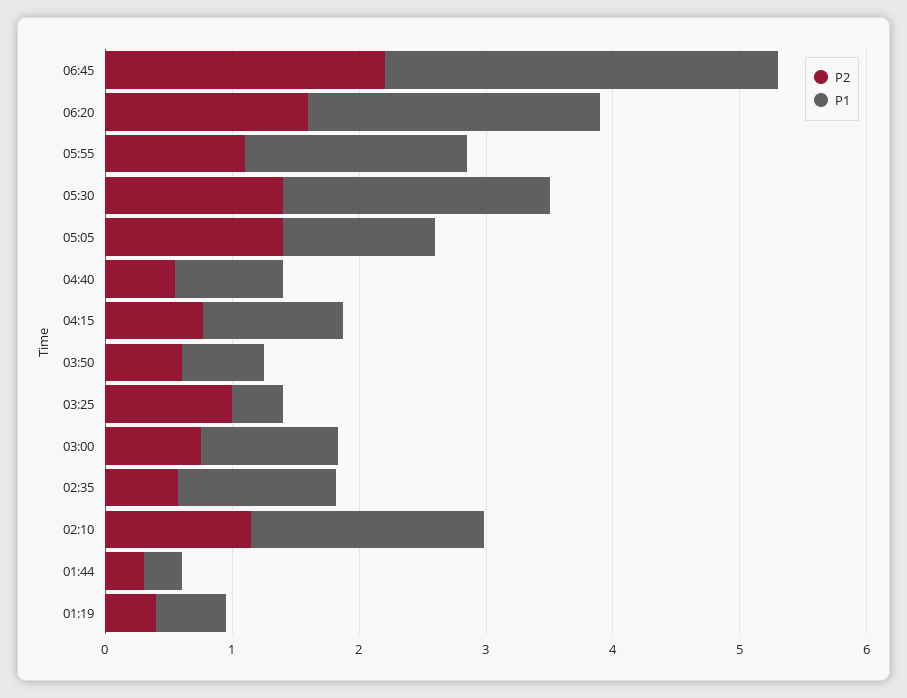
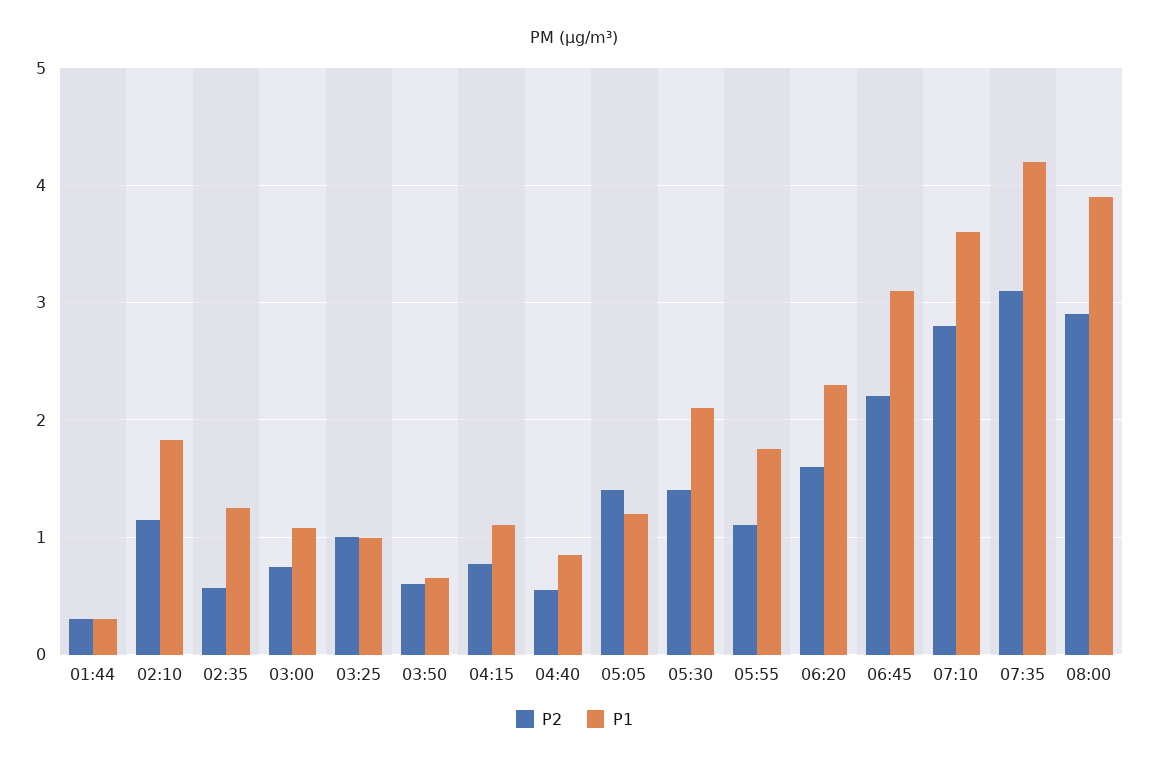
P1, 03:25: 0.4 -> 1
P2, 01:19: 0.4 -> none
P1, 01:19: 0.6 -> none
P2, 07:10: none -> 2.8
P1, 07:10: none -> 3.6
P2, 07:35: none -> 3.1
P1, 07:35: none -> 4.2
P2, 08:00: none -> 2.9
P1, 08:00: none -> 3.9

